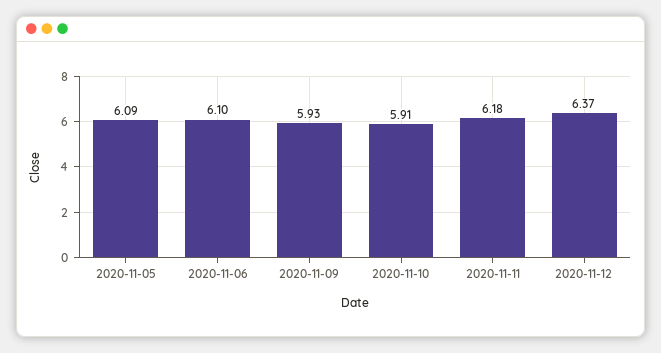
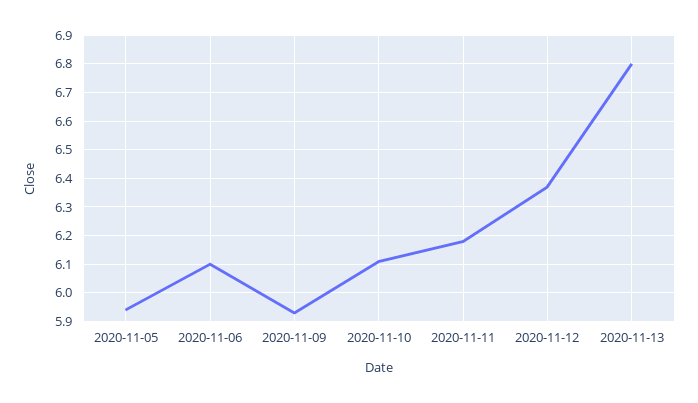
2020-11-05: 6.09 -> 5.95
2020-11-10: 5.91 -> 6.1
2020-11-13: none -> 6.8

